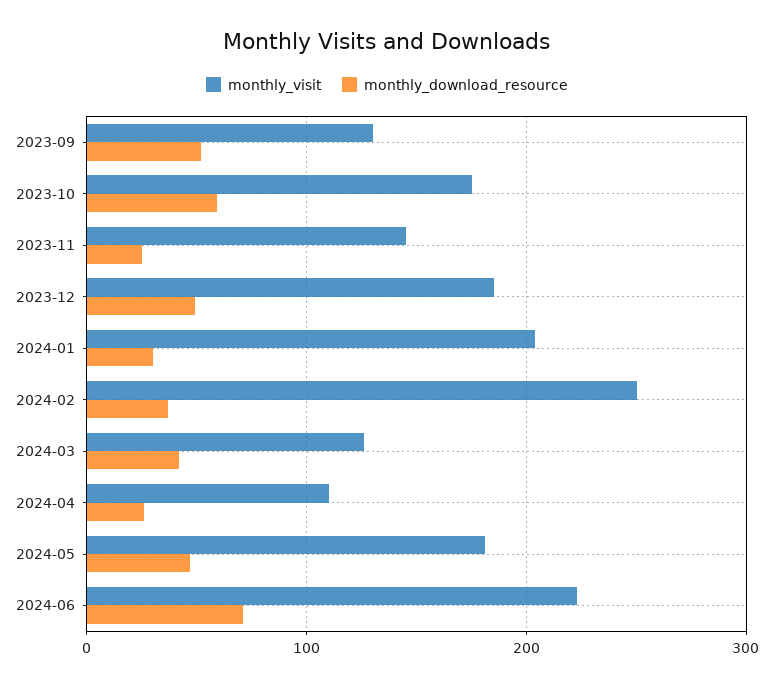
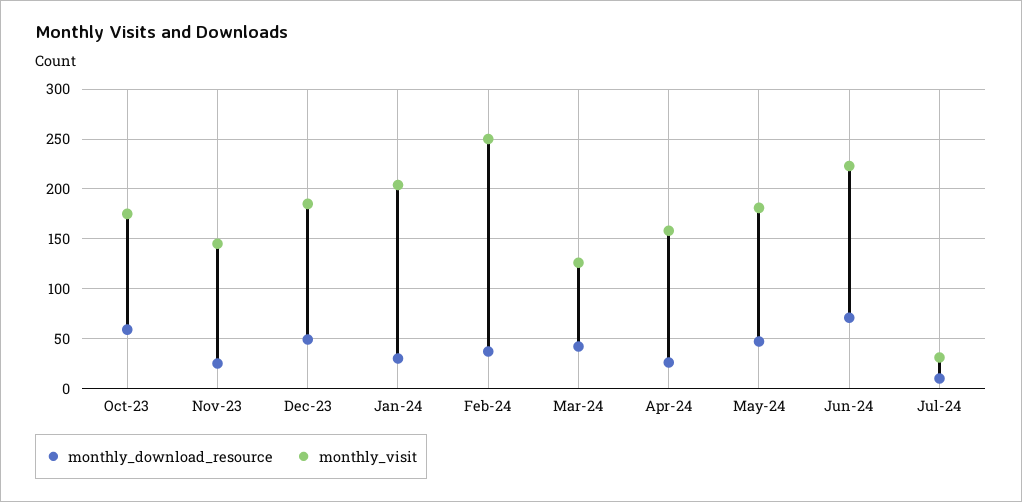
monthly_visit, 2023-09: 130 -> none
monthly_download_resource, 2023-09: 50 -> none
monthly_visit, 2024-04: 110 -> 160
monthly_download_resource, Jul-24: none -> 10
monthly_visit, Jul-24: none -> 30

